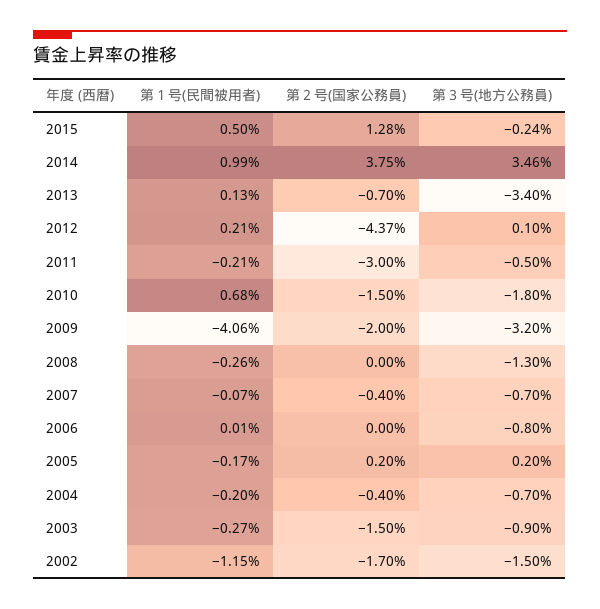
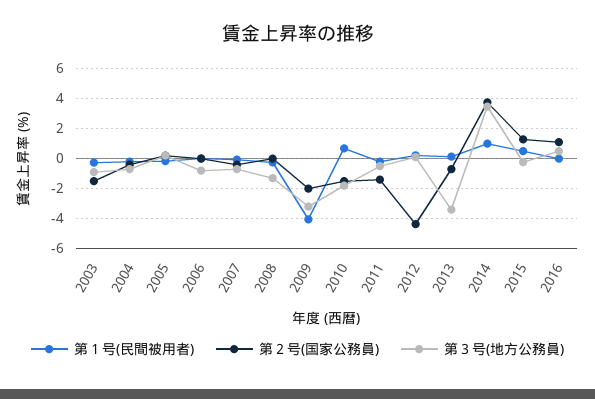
第２号(国家公務員), 2011: -3 -> -1.5
第１号(民間被用者), 2002: -1.15 -> none
第２号(国家公務員), 2002: -1.7 -> none
第３号(地方公務員), 2002: -1.5 -> none
第１号(民間被用者), 2016: none -> 0
第２号(国家公務員), 2016: none -> 1
第３号(地方公務員), 2016: none -> 0.5

